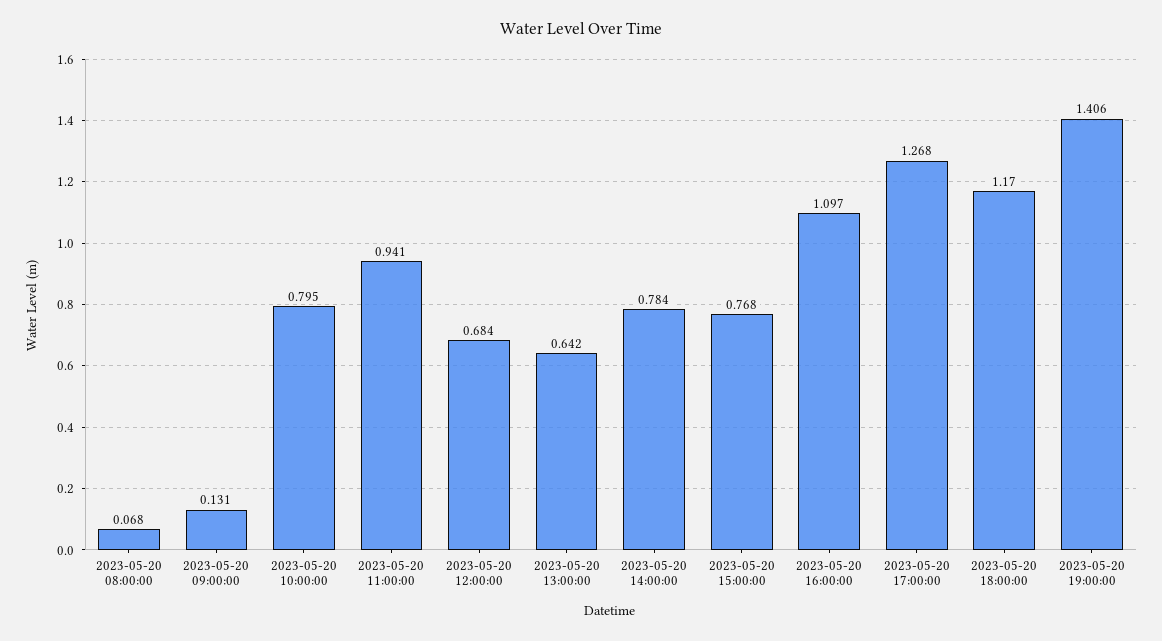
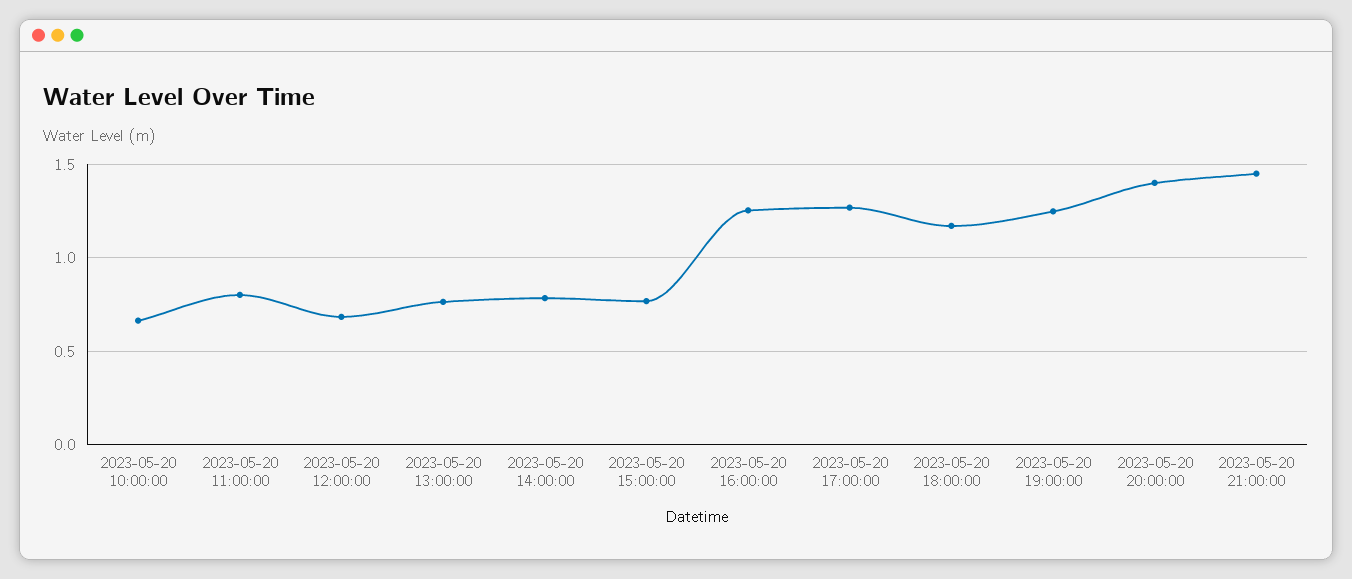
2023-05-20 08:00:00: 0.068 -> none
2023-05-20 09:00:00: 0.131 -> none
2023-05-20 10:00:00: 0.795 -> 0.65
2023-05-20 11:00:00: 0.941 -> 0.8
2023-05-20 13:00:00: 0.642 -> 0.75
2023-05-20 16:00:00: 1.097 -> 1.25
2023-05-20 19:00:00: 1.406 -> 1.25
2023-05-20 20:00:00: none -> 1.4
2023-05-20 21:00:00: none -> 1.45

